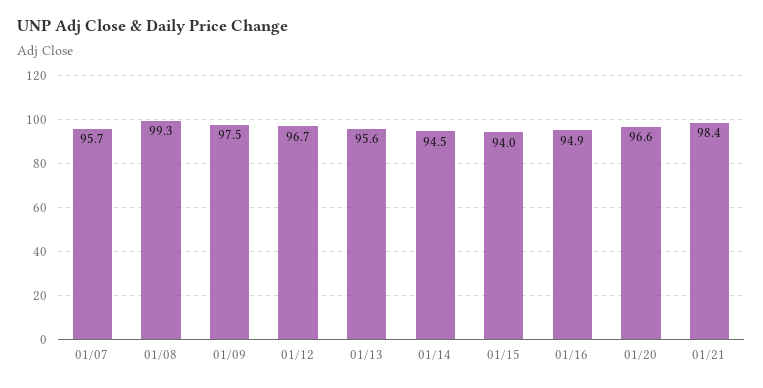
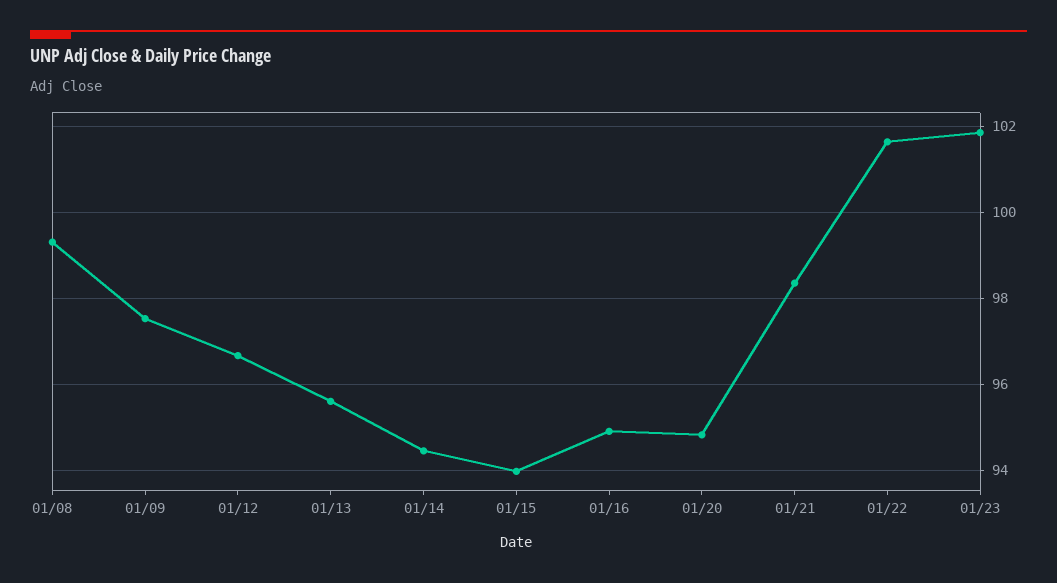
01/07: 95.7 -> none
01/20: 96.6 -> 94.8
01/22: none -> 101.6
01/23: none -> 101.8

